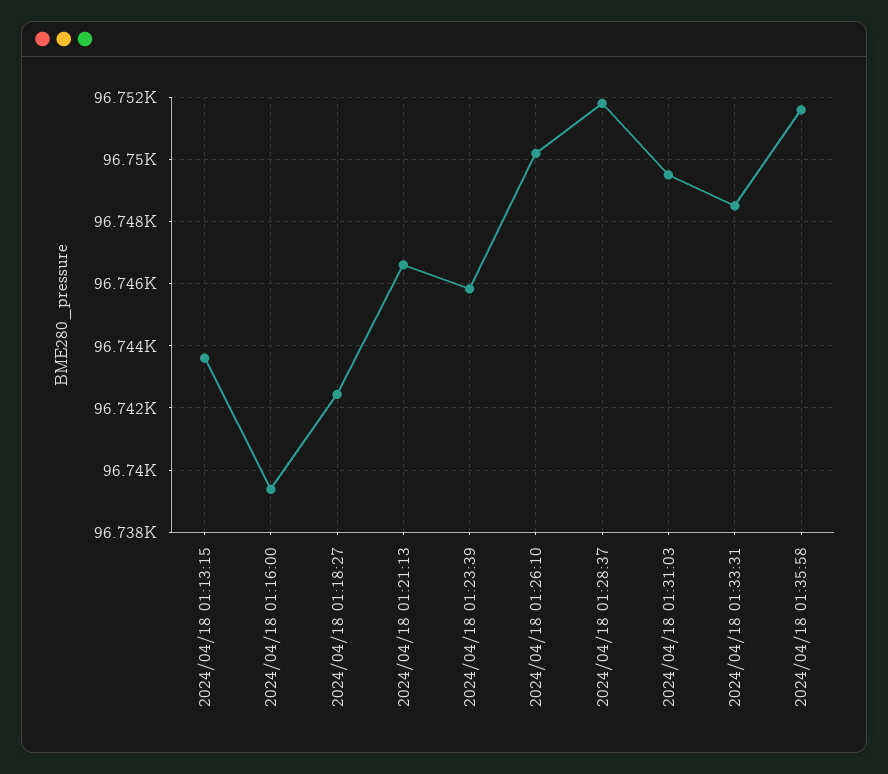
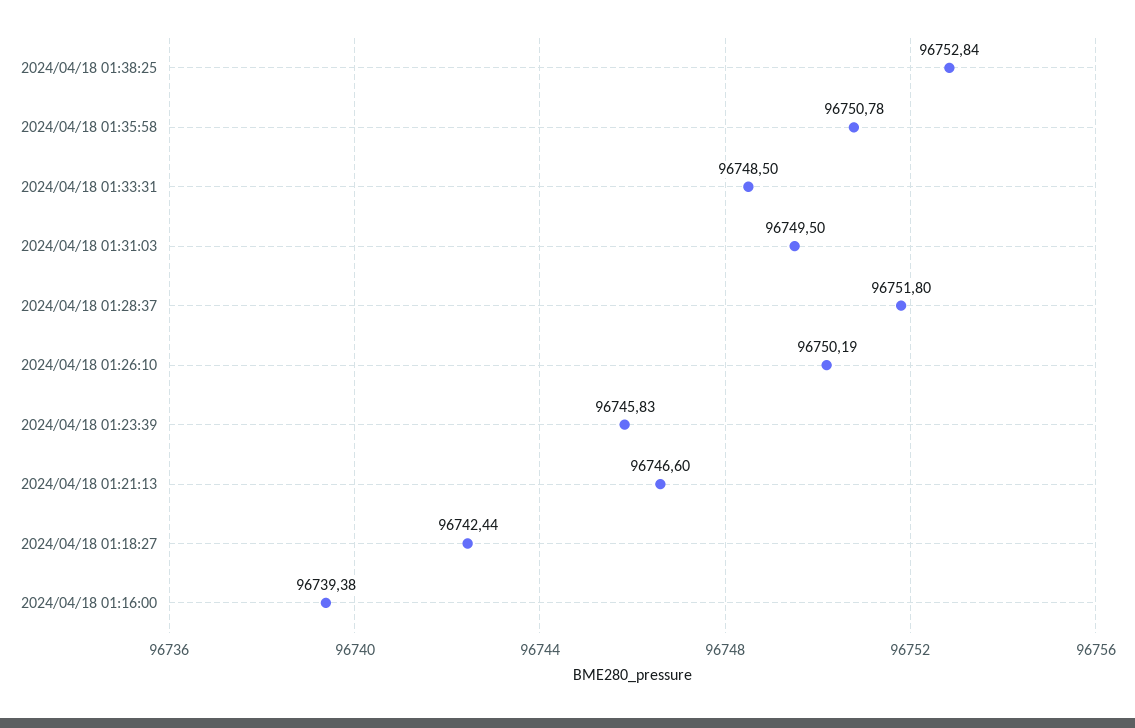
2024/04/18 01:13:15: 96743.6 -> none
2024/04/18 01:35:58: 96751.6 -> 96750.78
2024/04/18 01:38:25: none -> 96752.84

